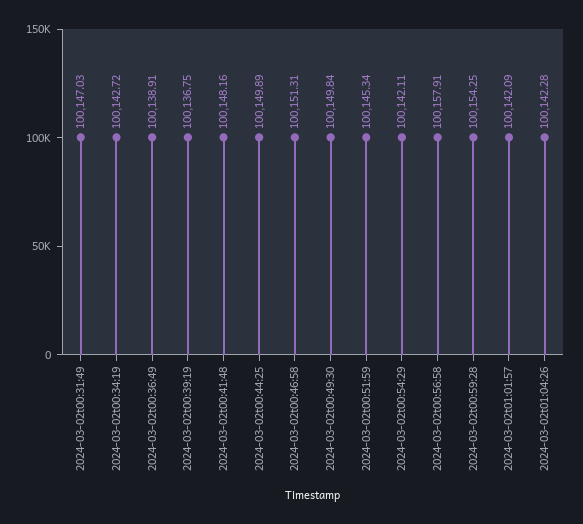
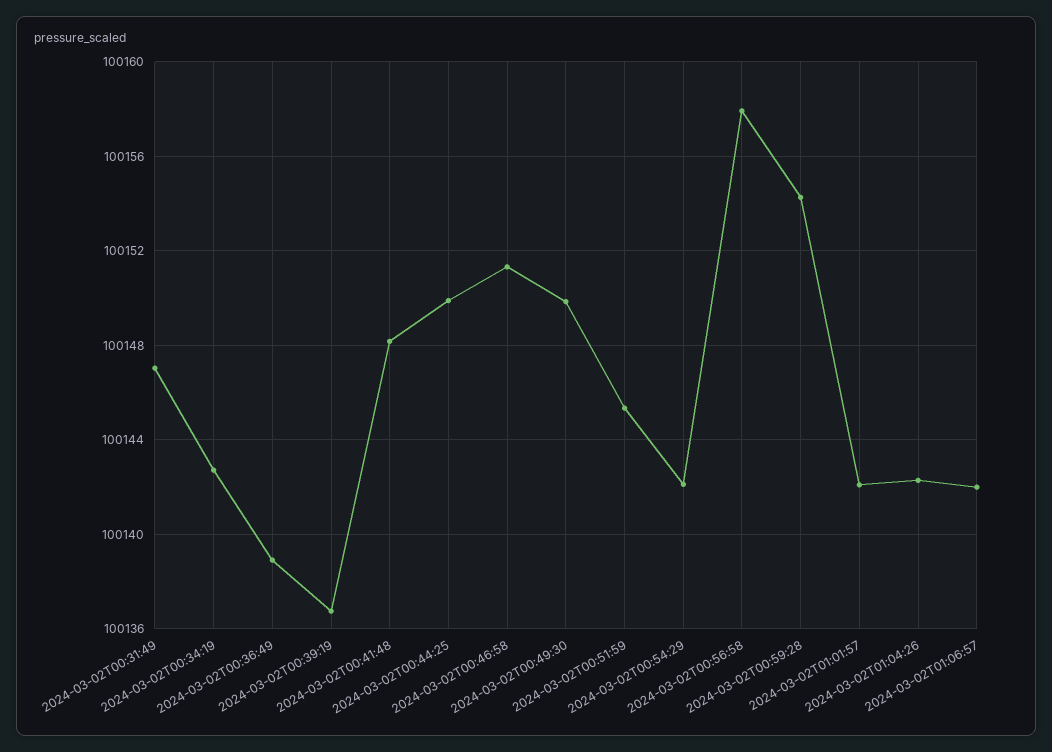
2024-03-02T01:06:57: none -> 100142

